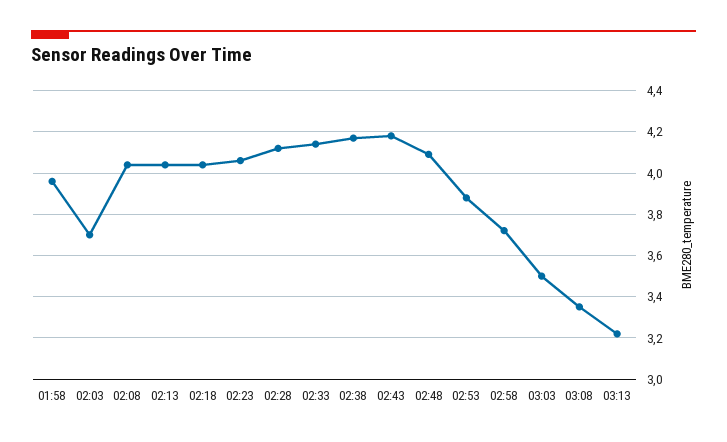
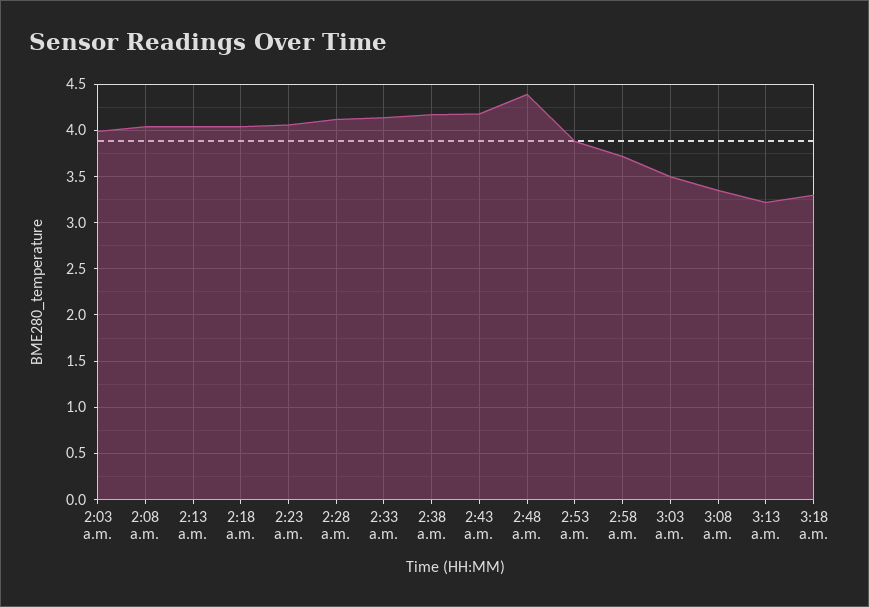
01:58: 3.95 -> none
02:03: 3.7 -> 4
02:48: 4.1 -> 4.4
3:18 a.m.: none -> 3.3

